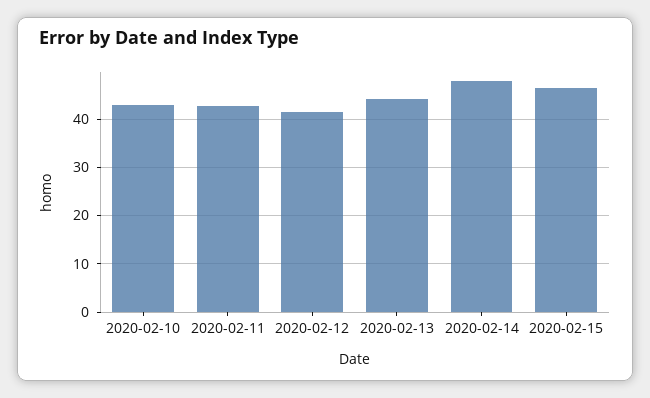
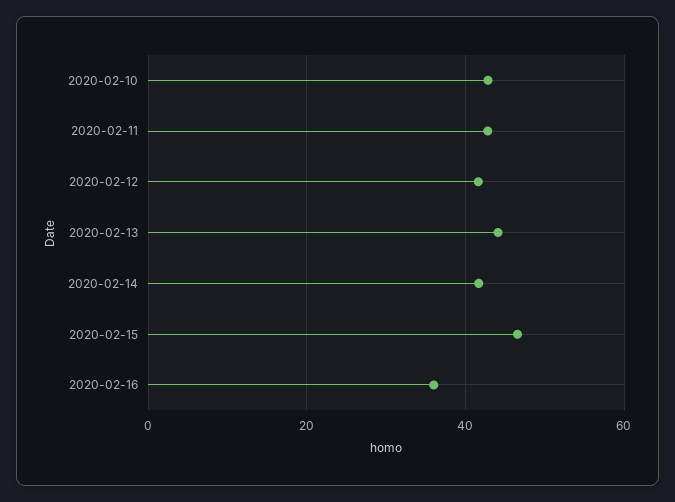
2020-02-14: 48 -> 42
2020-02-16: none -> 36

